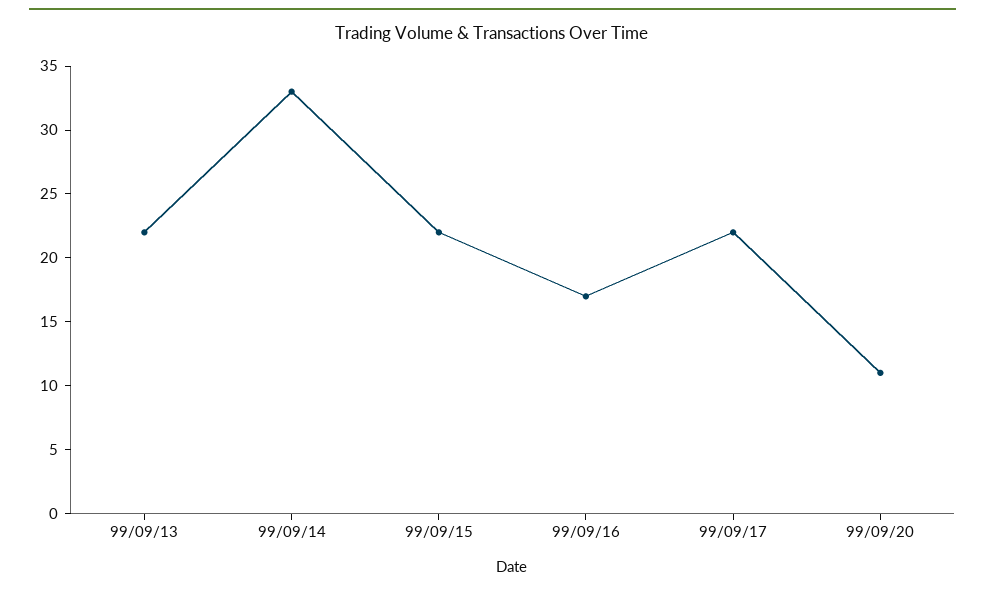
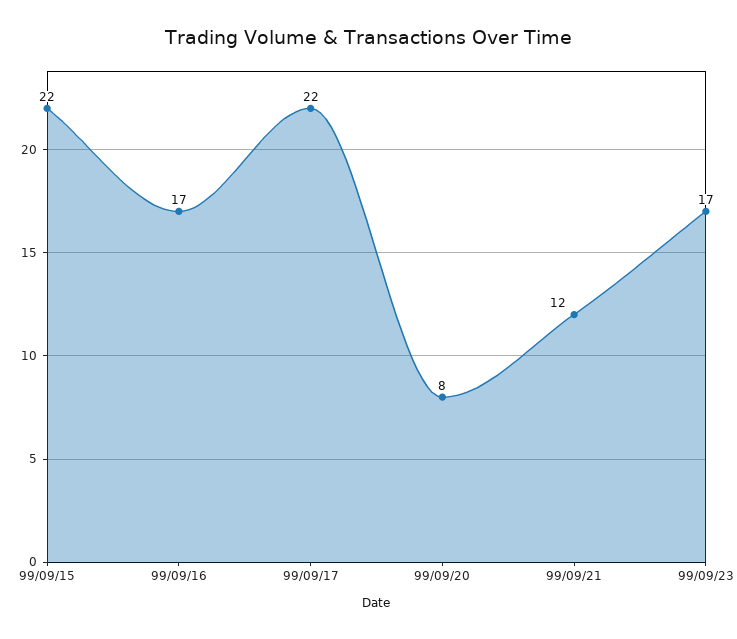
99/09/13: 22 -> none
99/09/14: 33 -> none
99/09/20: 11 -> 8
99/09/21: none -> 12
99/09/23: none -> 17

